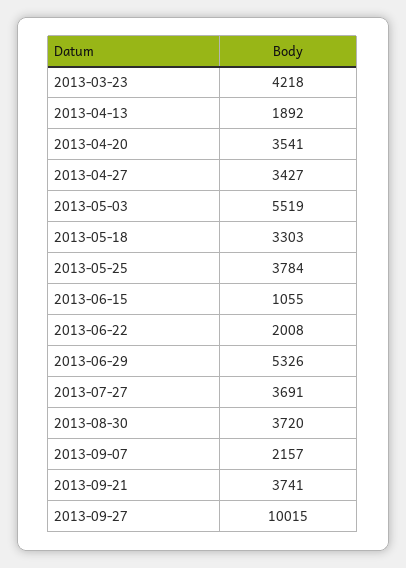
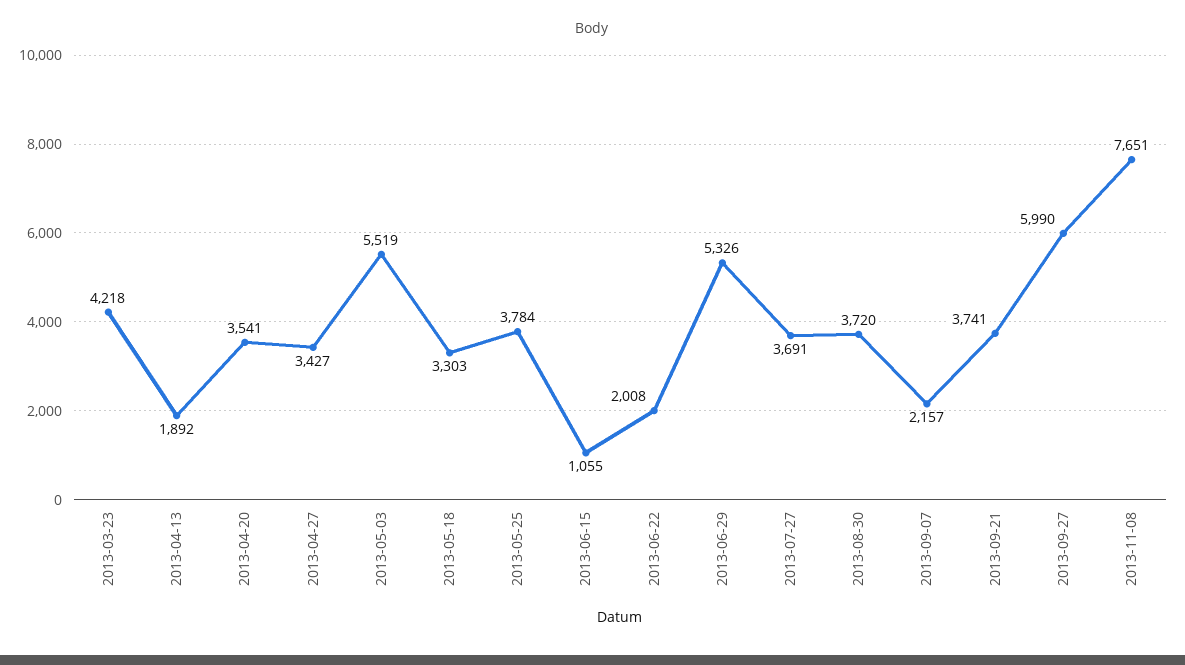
2013-09-27: 10015 -> 5990
2013-11-08: none -> 7651

